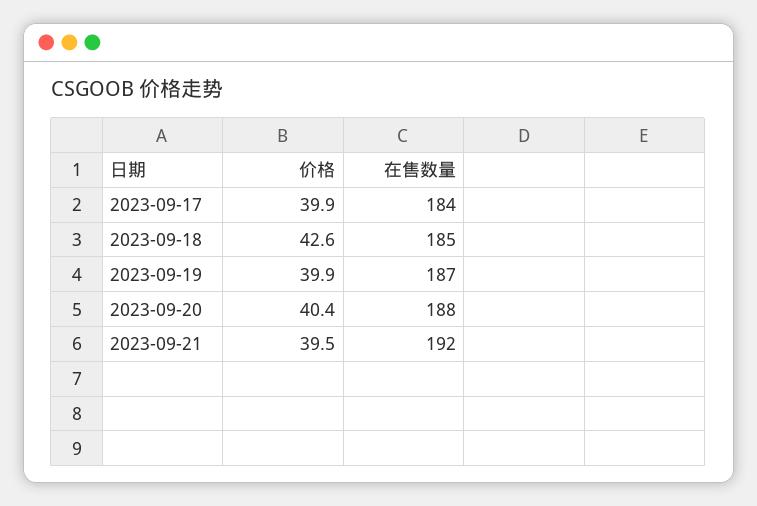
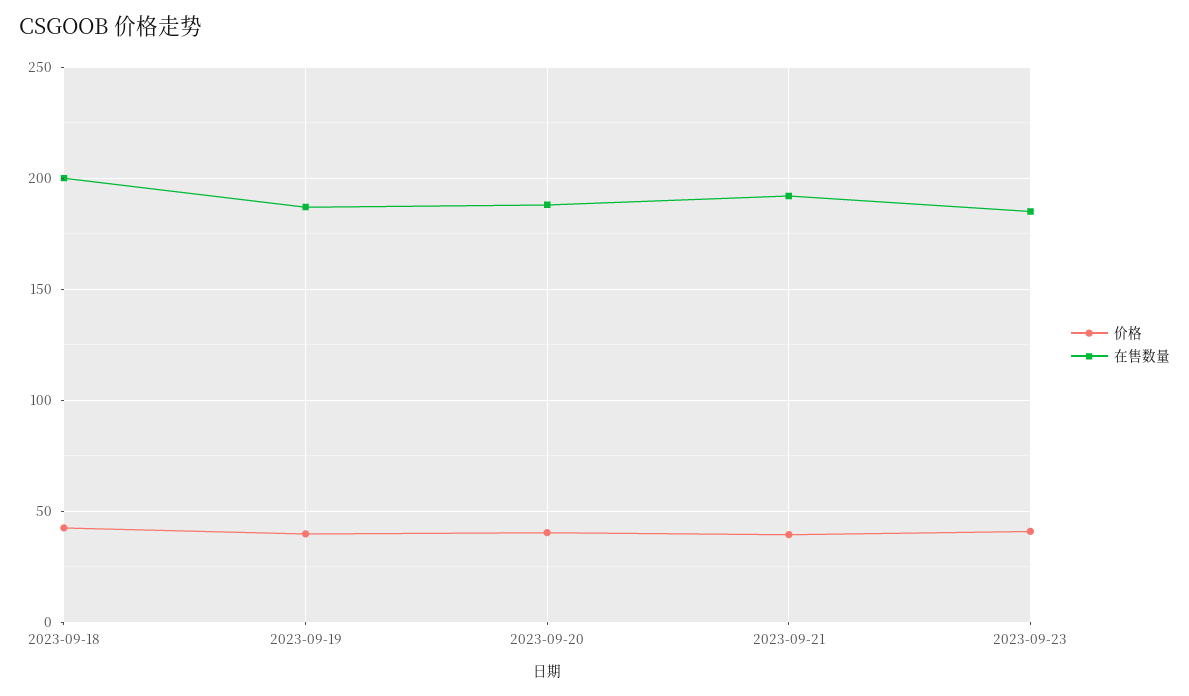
价格, 2023-09-17: 39.9 -> none
在售数量, 2023-09-17: 184 -> none
在售数量, 2023-09-18: 185 -> 200
价格, 2023-09-23: none -> 40
在售数量, 2023-09-23: none -> 185

